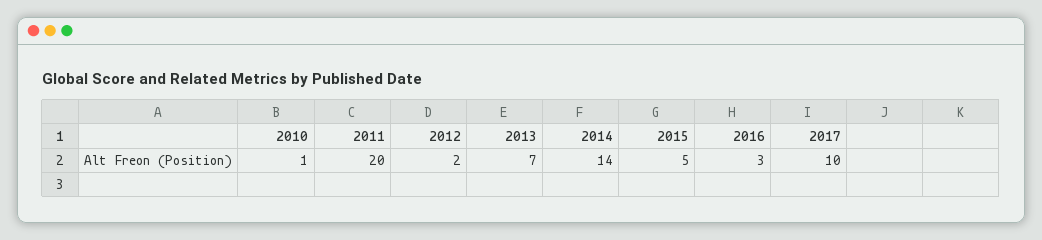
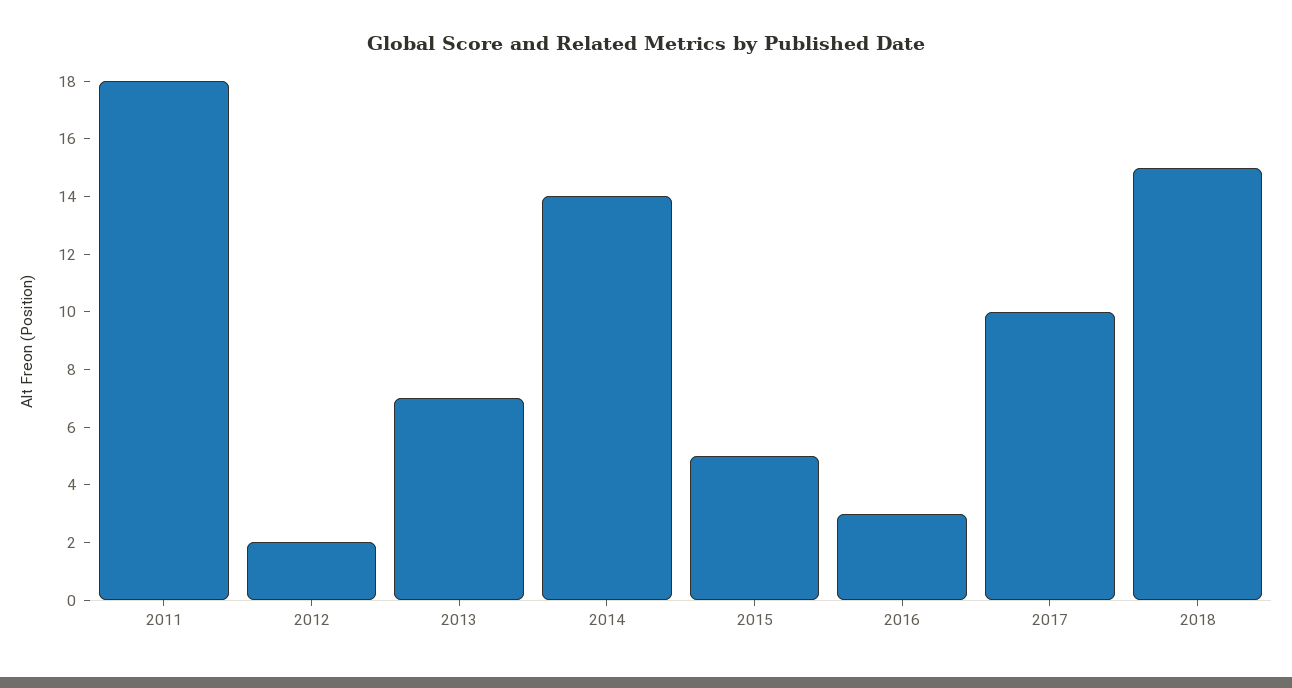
2010: 1 -> none
2011: 20 -> 18
2018: none -> 15

